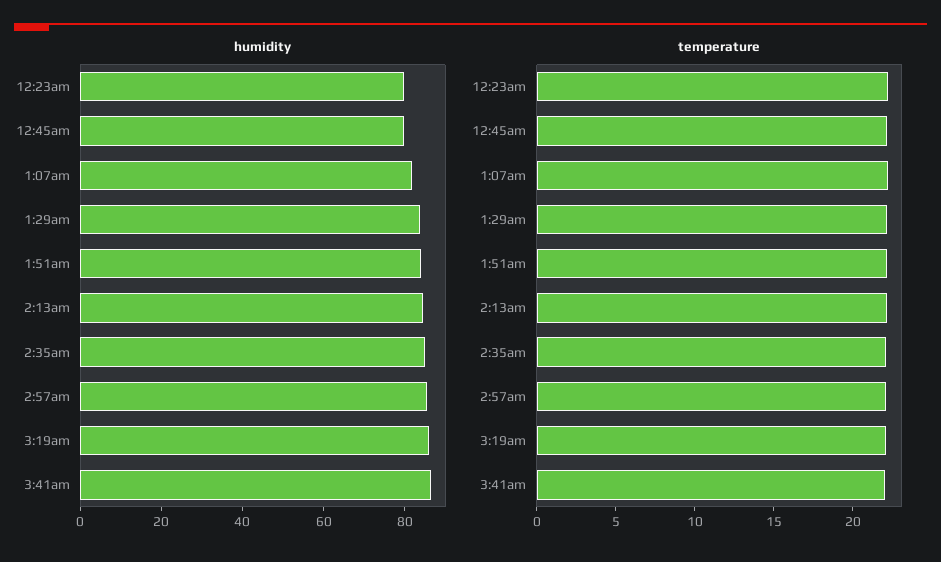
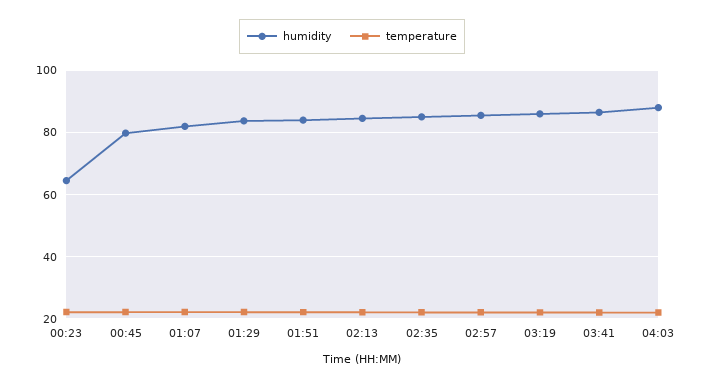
humidity, 12:23am: 80 -> 64
humidity, 04:03: none -> 88
temperature, 04:03: none -> 22

